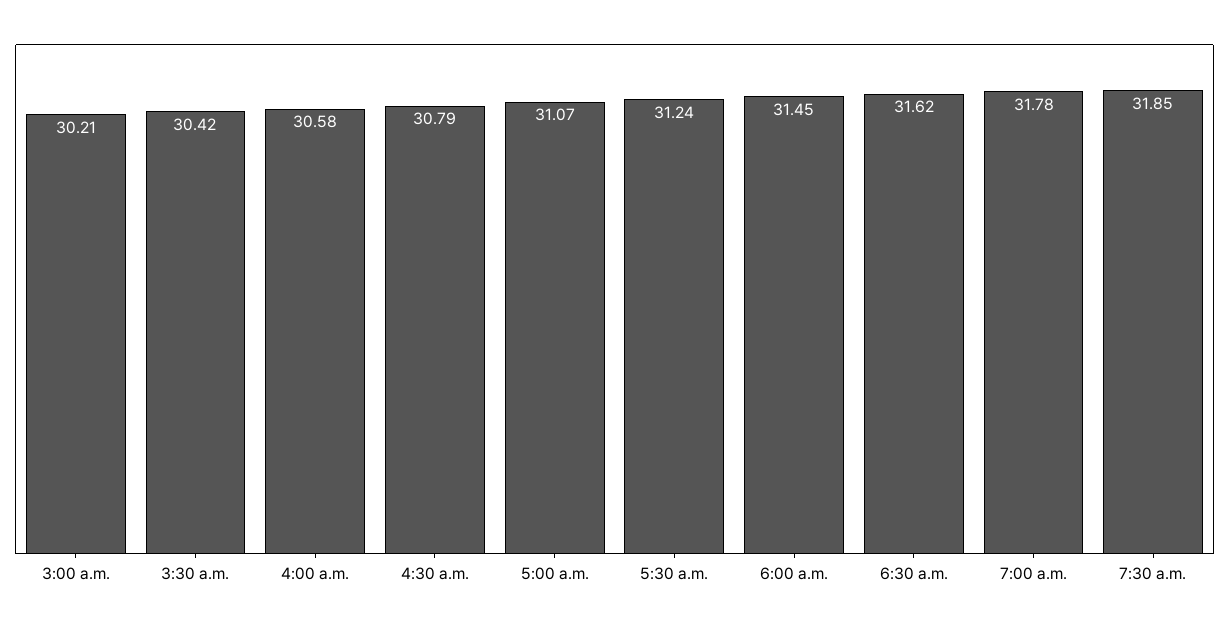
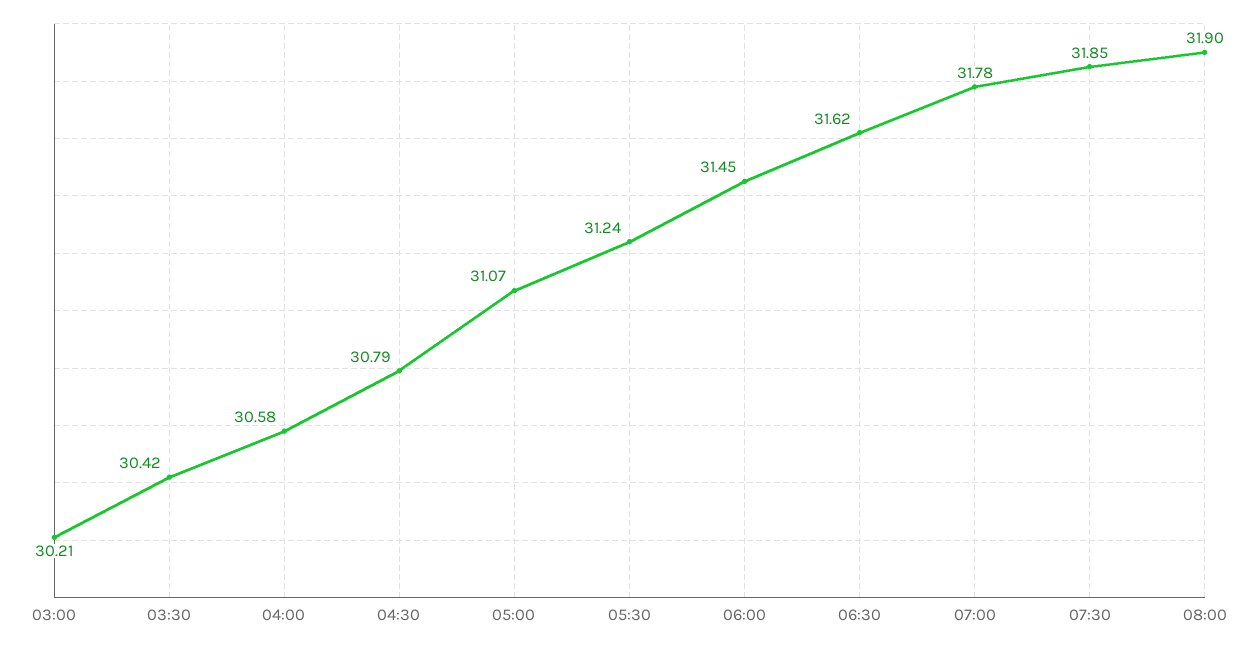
08:00: none -> 31.9

